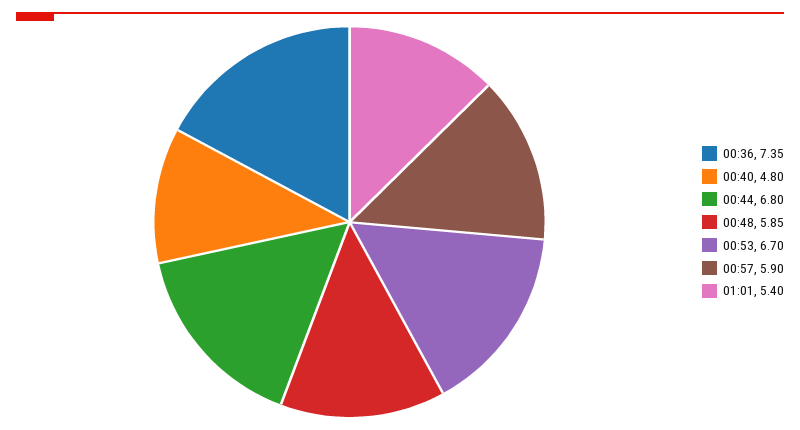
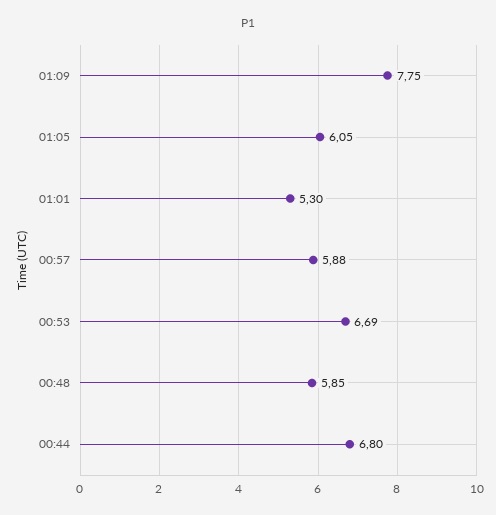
00:36: 7.35 -> none
00:40: 4.8 -> none
00:53: 6.7 -> 6.69
00:57: 5.9 -> 5.88
01:01: 5.4 -> 5.3
01:09: none -> 7.75
01:05: none -> 6.05

